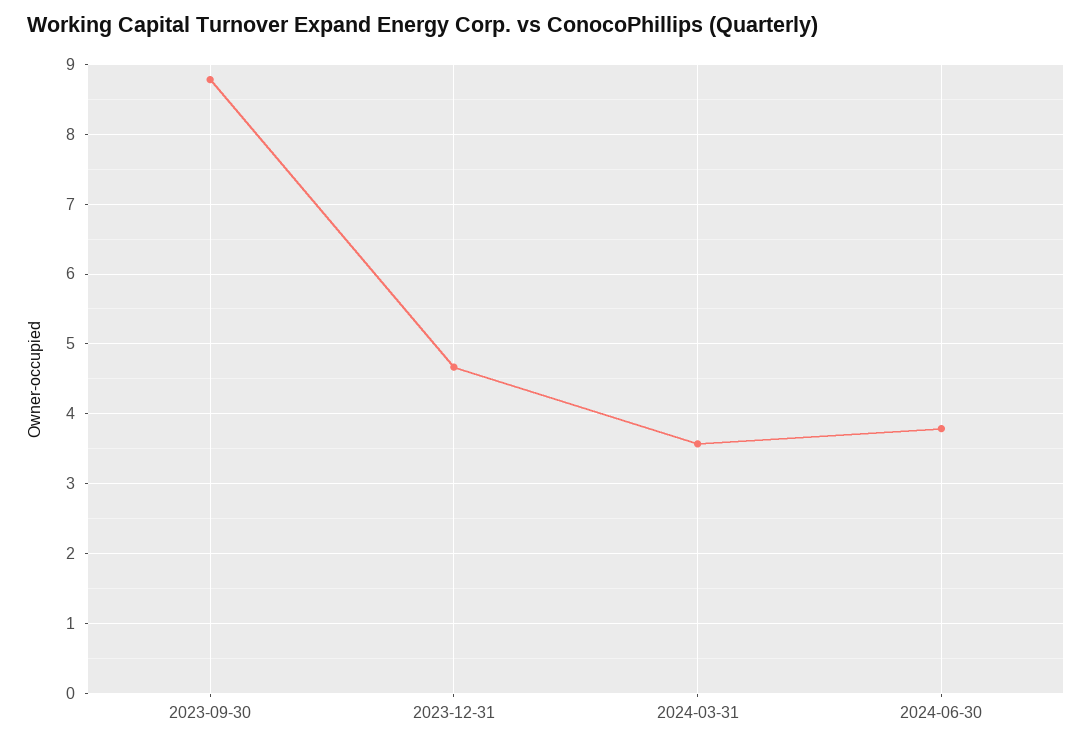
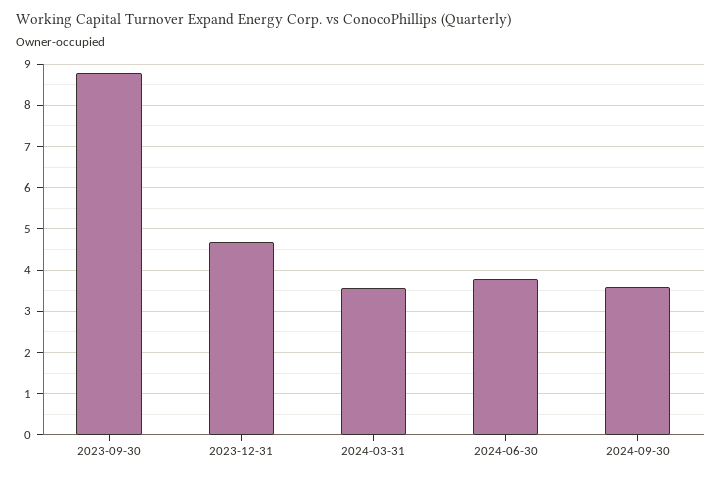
2024-09-30: none -> 3.6

